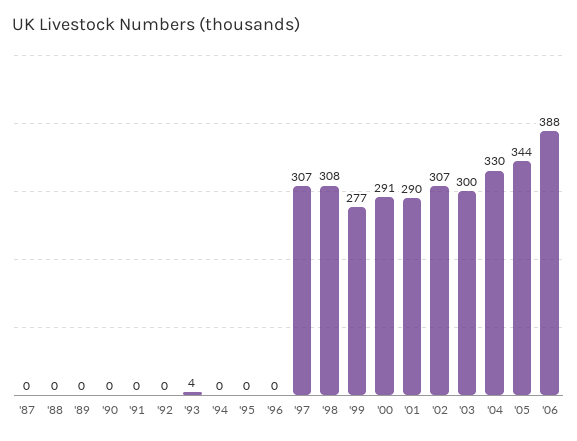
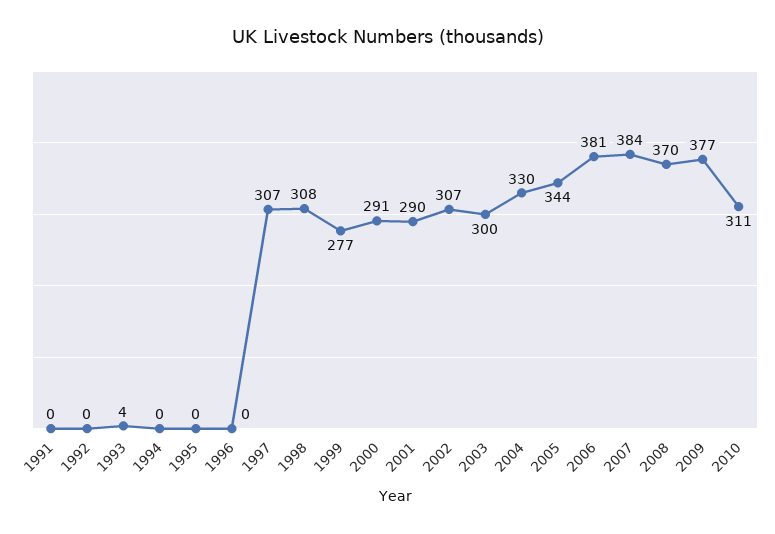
'87: 0 -> none
'88: 0 -> none
'89: 0 -> none
'90: 0 -> none
'06: 388 -> 381
2007: none -> 384
2008: none -> 370
2009: none -> 377
2010: none -> 311

